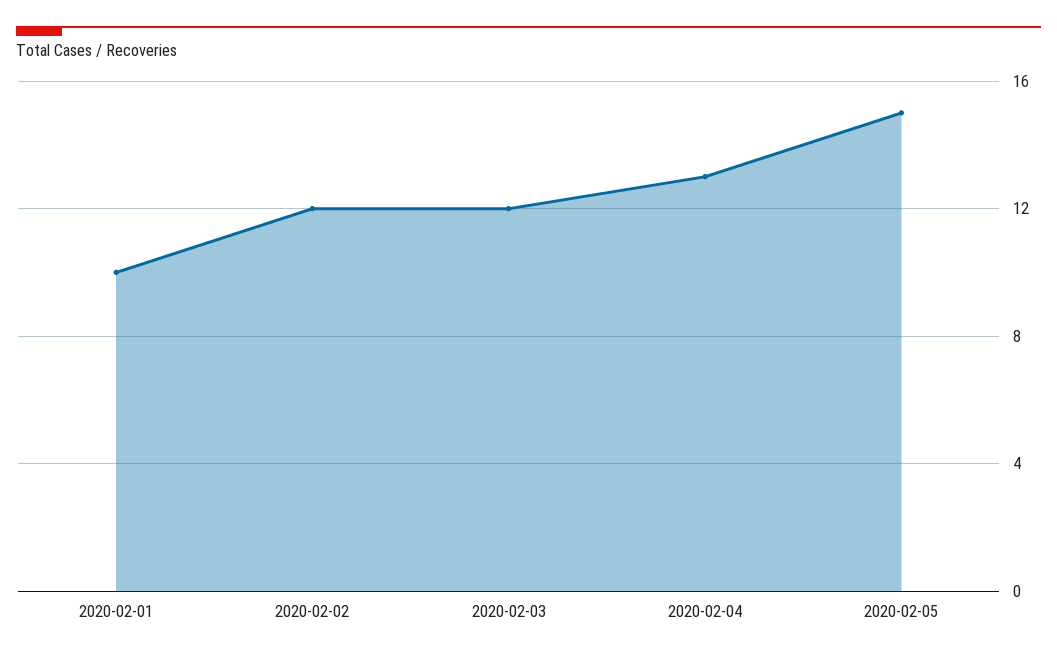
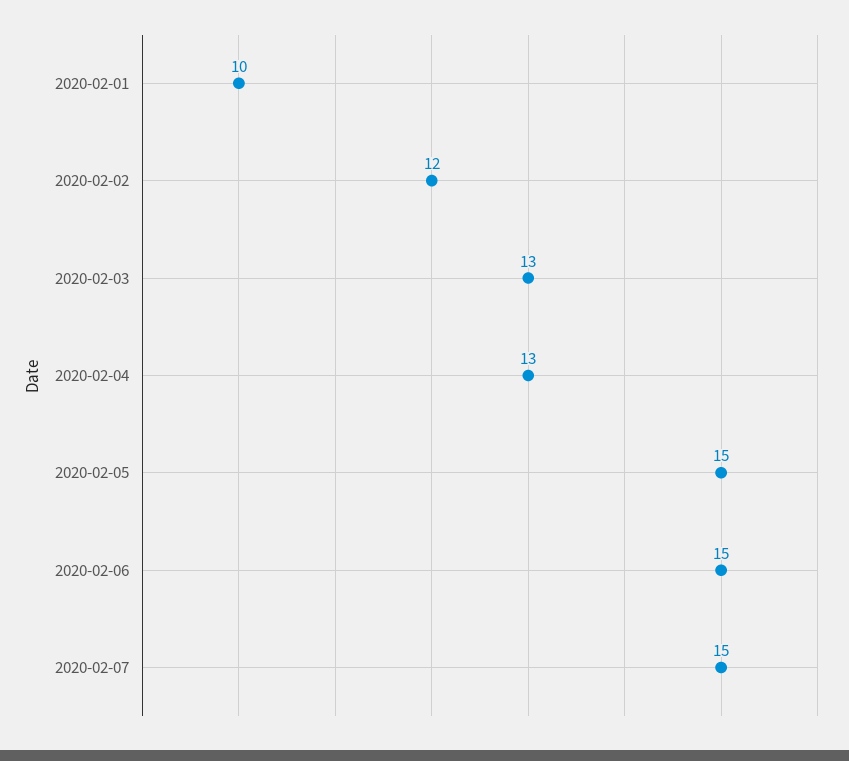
2020-02-03: 12 -> 13
2020-02-06: none -> 15
2020-02-07: none -> 15

